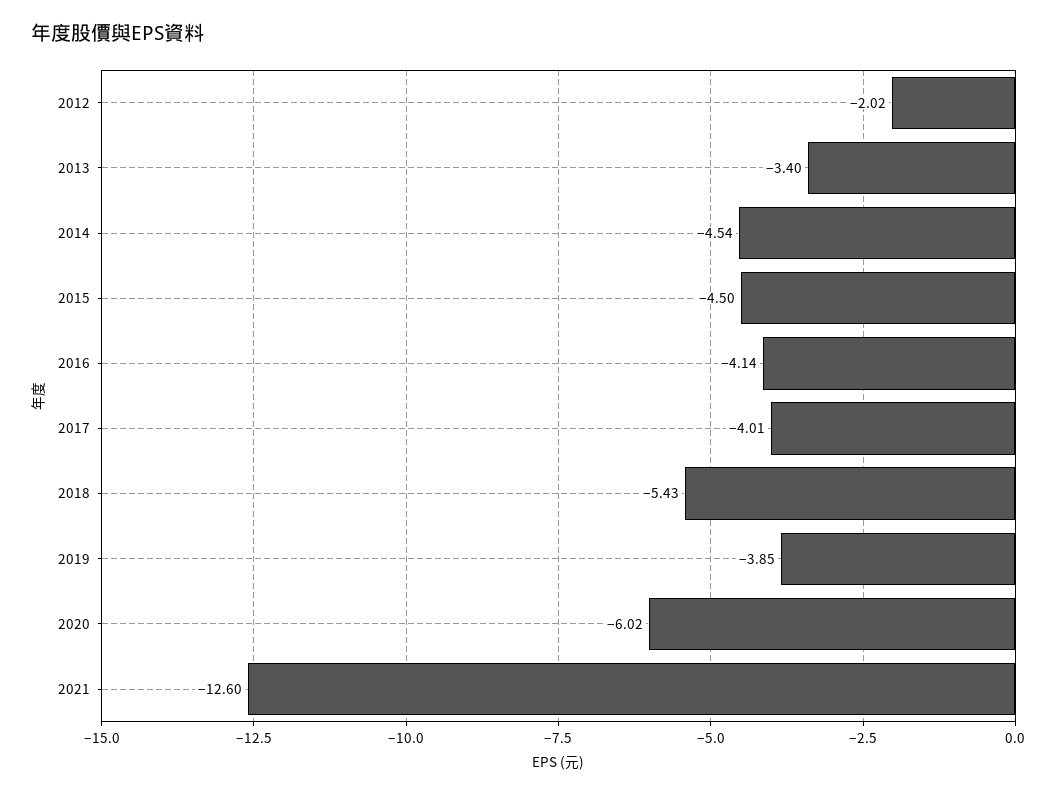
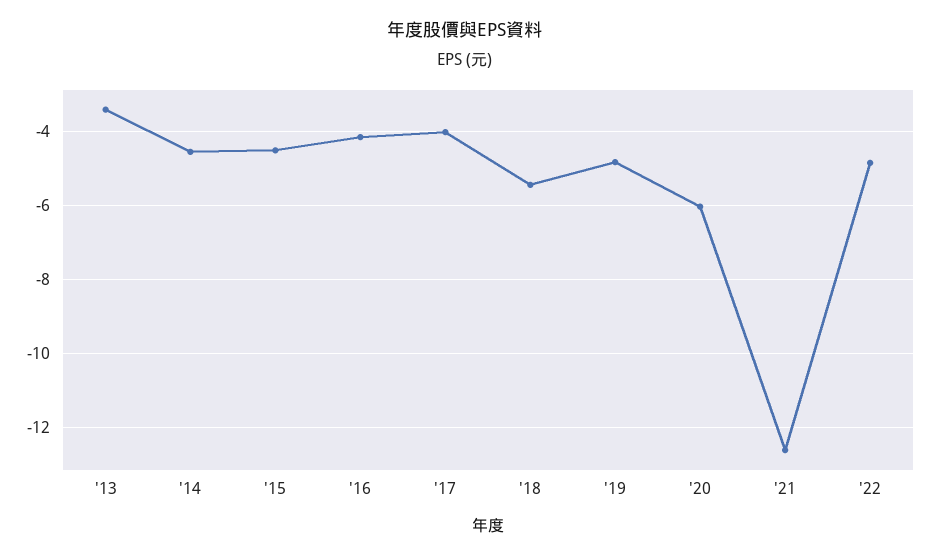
2012: -2.02 -> none
2019: -3.85 -> -4.8
'22: none -> -4.8

